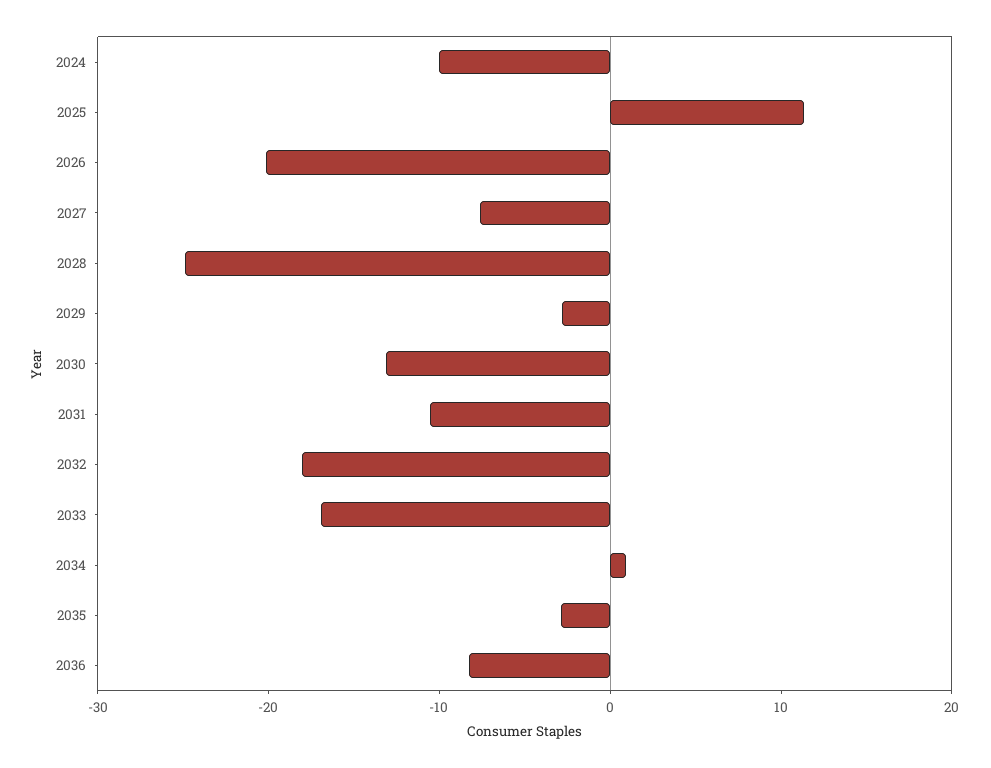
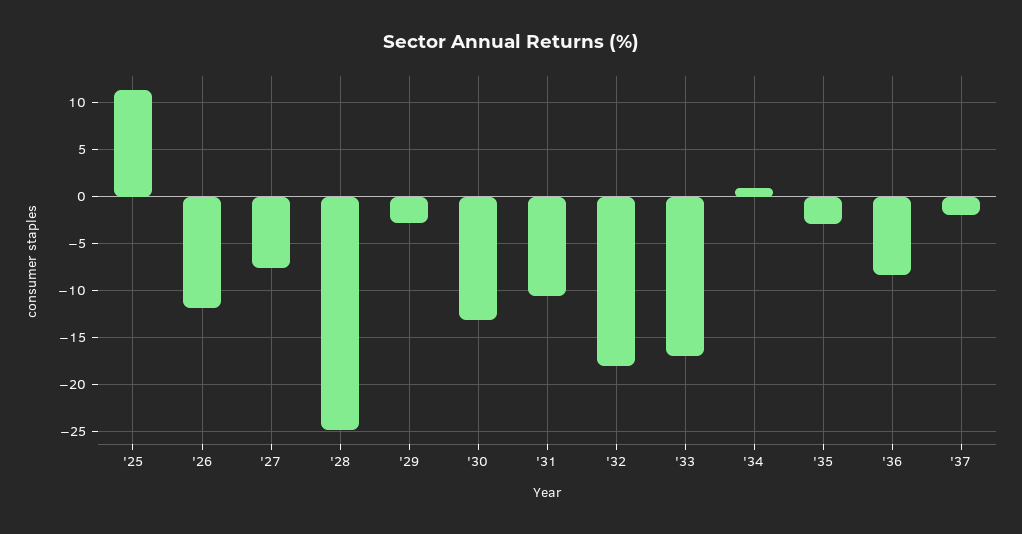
2024: -10 -> none
2026: -20 -> -12
'37: none -> -2

